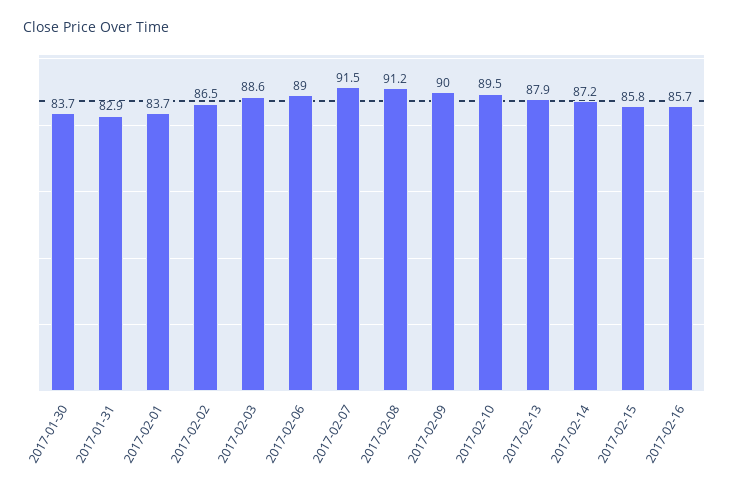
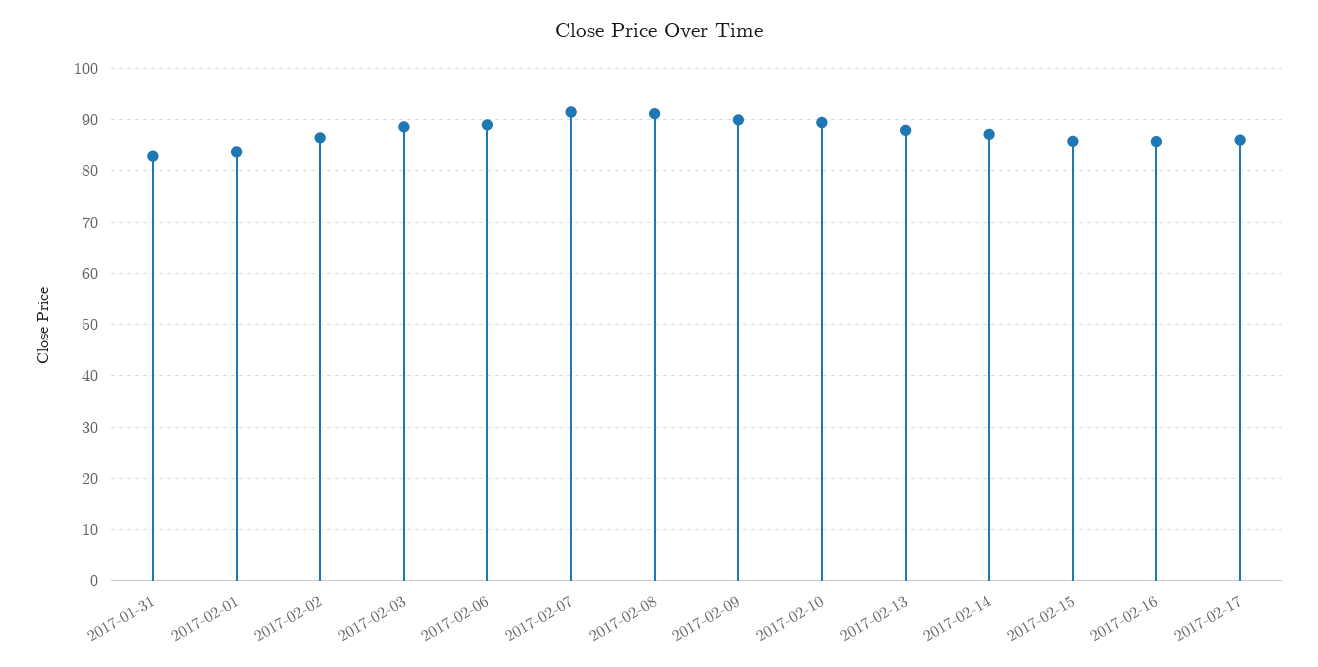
2017-01-30: 83.7 -> none
2017-02-17: none -> 86

